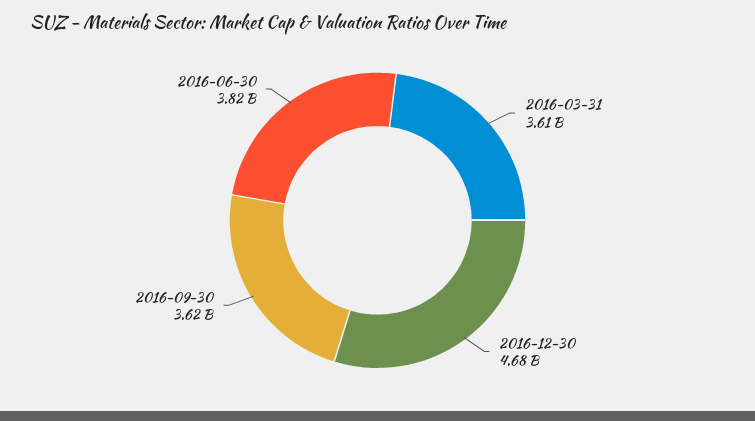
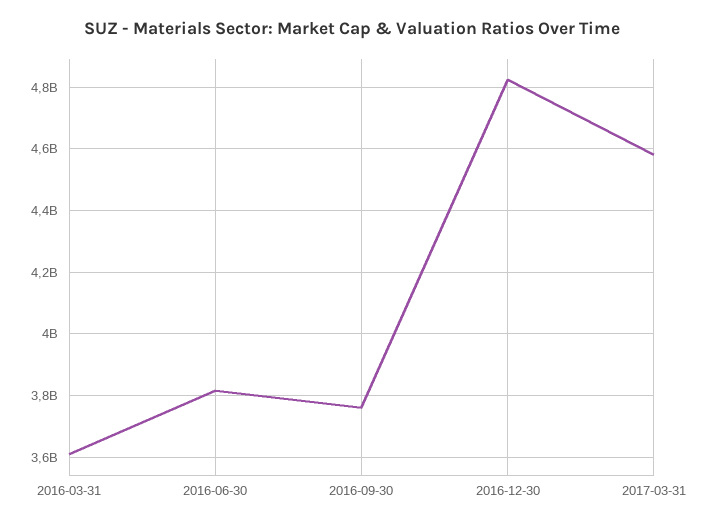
2016-12-30: 4680000000 -> 4820000000
2016-09-30: 3620000000 -> 3760000000
2017-03-31: none -> 4580000000

